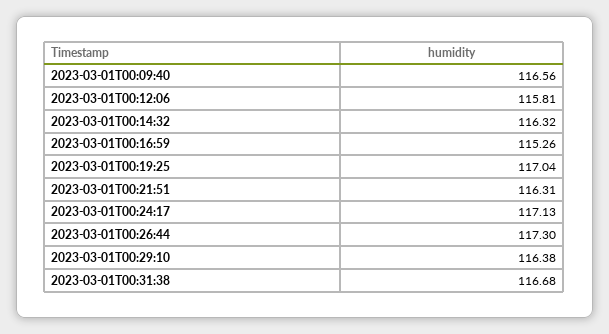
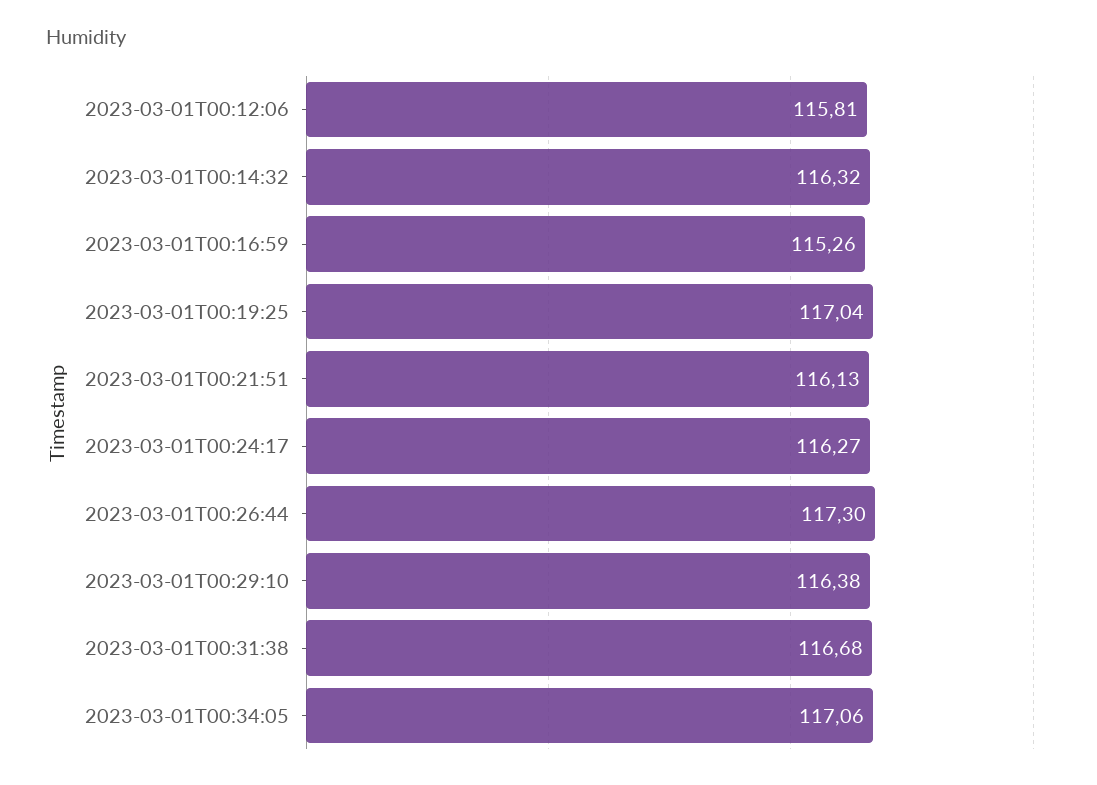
2023-03-01T00:09:40: 116.56 -> none
2023-03-01T00:21:51: 116.31 -> 116.13
2023-03-01T00:24:17: 117.13 -> 116.27
2023-03-01T00:34:05: none -> 117.06

